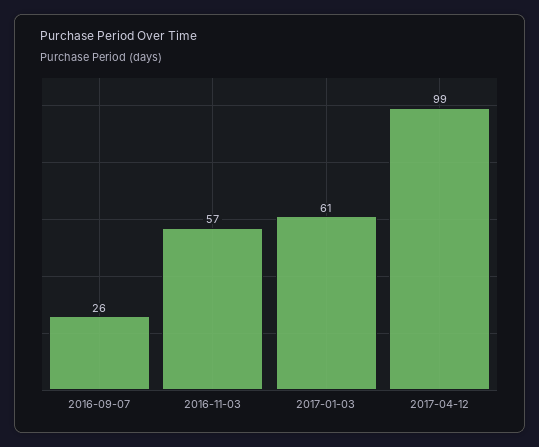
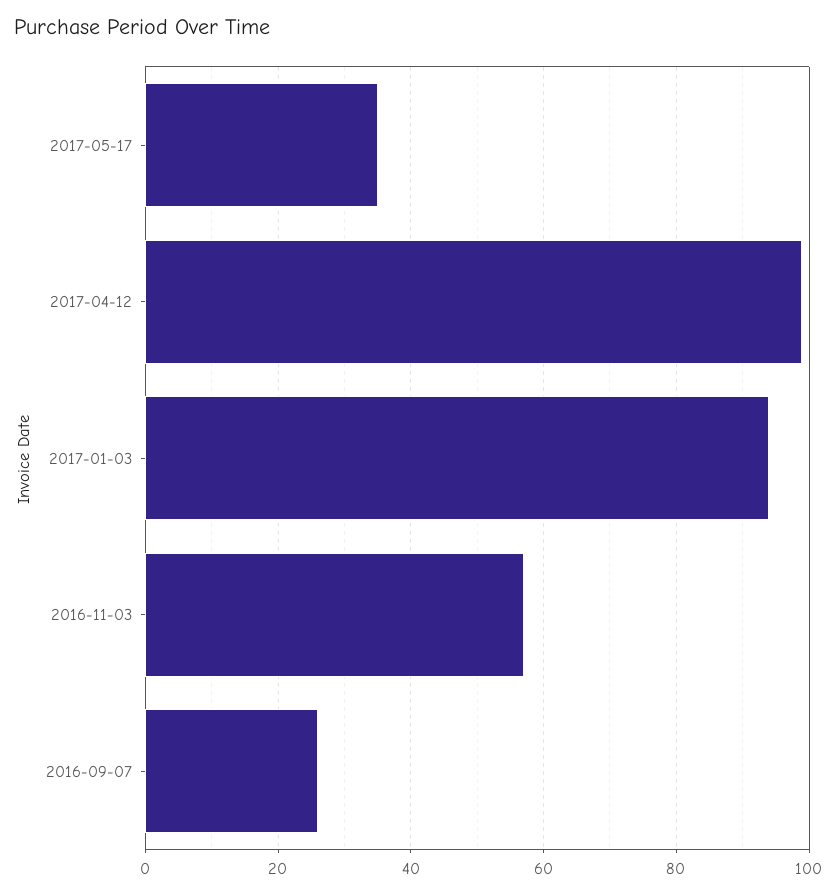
2017-01-03: 61 -> 95
2017-05-17: none -> 35

